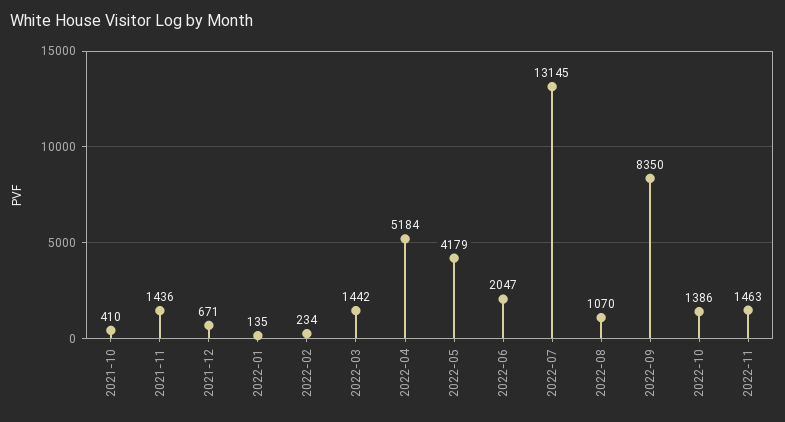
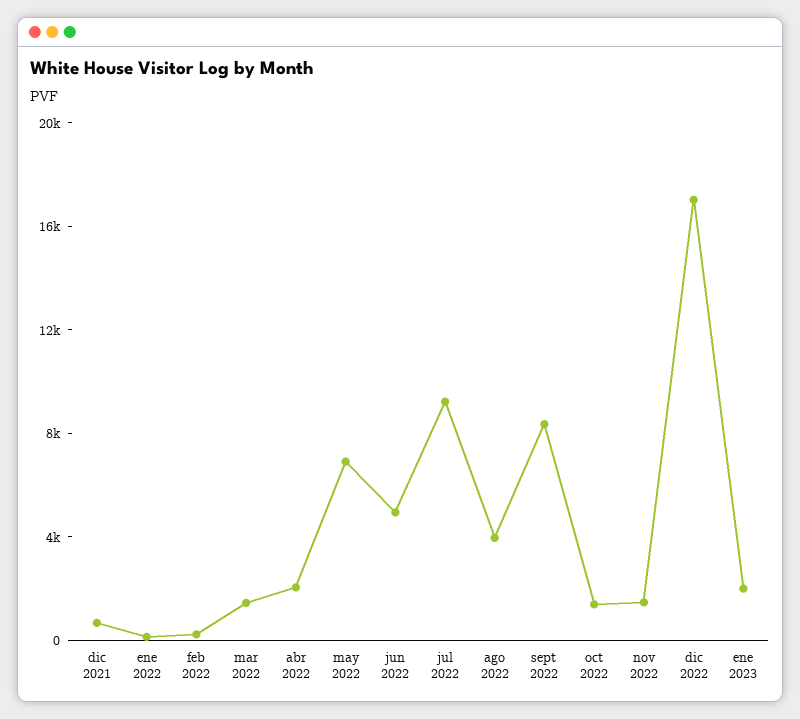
2021-10: 410 -> none
2021-11: 1436 -> none
2022-04: 5184 -> 2000
2022-05: 4179 -> 7000
2022-06: 2047 -> 5000
2022-07: 13145 -> 9000
2022-08: 1070 -> 4000
dic 2022: none -> 17000
ene 2023: none -> 2000

